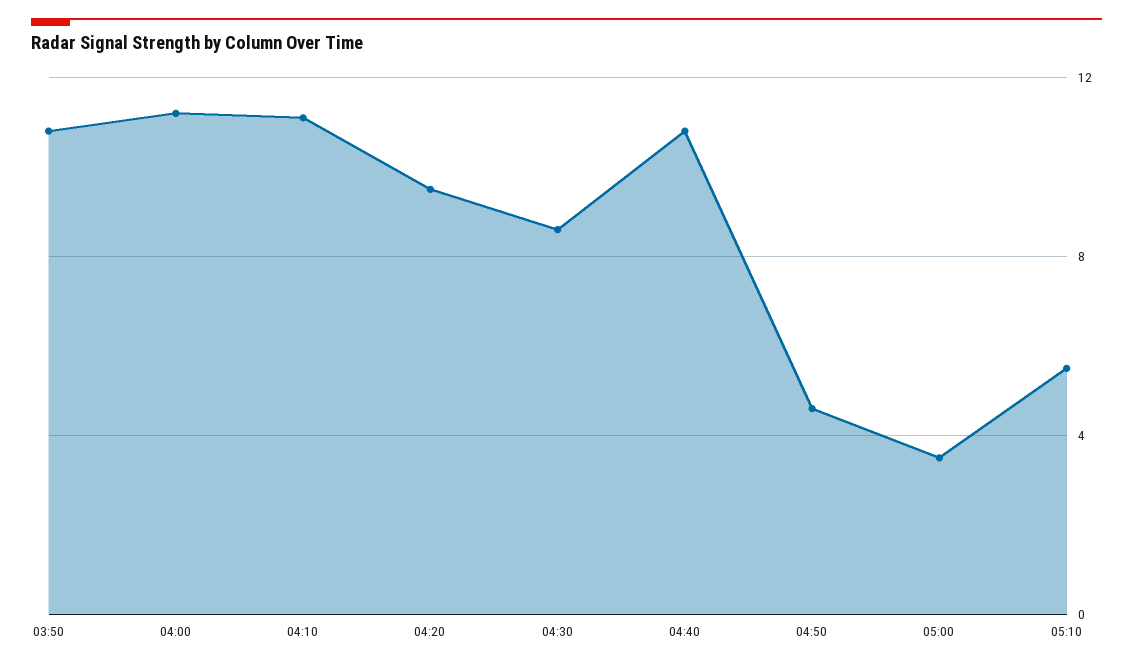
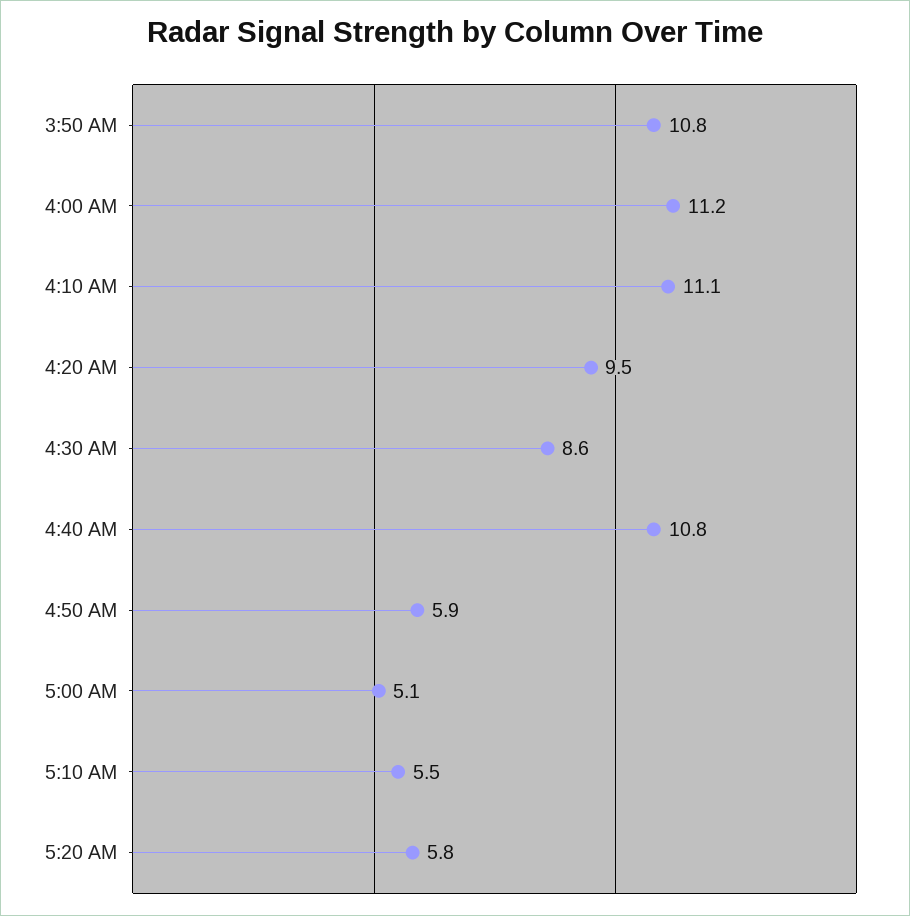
04:50: 4.5 -> 5.9
05:00: 3.5 -> 5.1
5:20 AM: none -> 5.8

